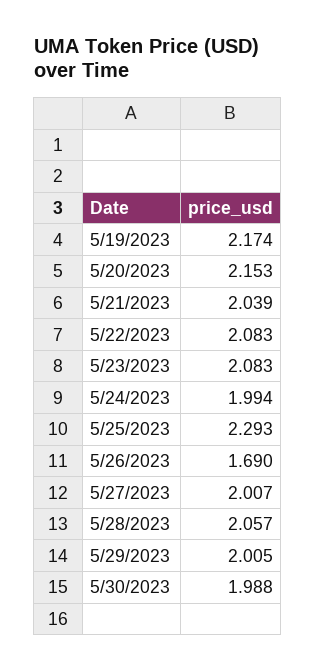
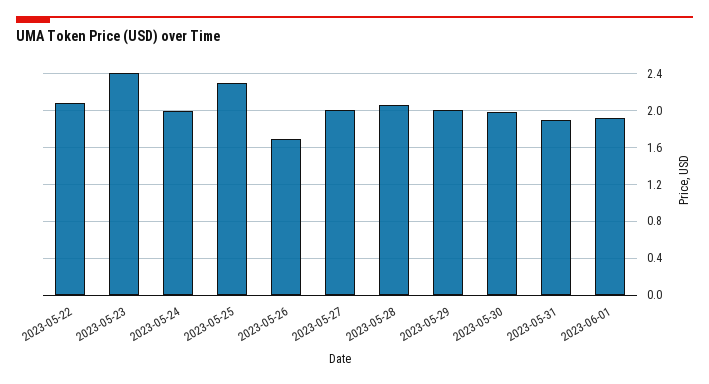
5/19/2023: 2.174 -> none
5/20/2023: 2.153 -> none
5/21/2023: 2.039 -> none
5/23/2023: 2.083 -> 2.4
2023-05-31: none -> 1.9
2023-06-01: none -> 1.9

